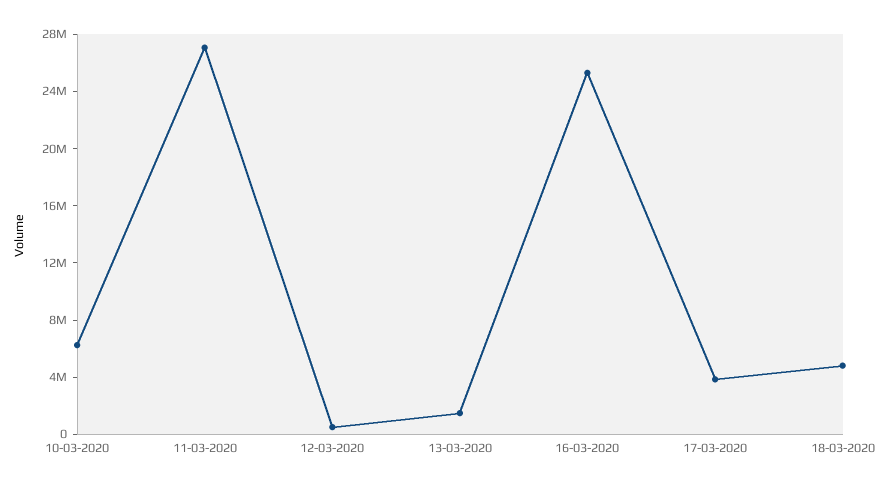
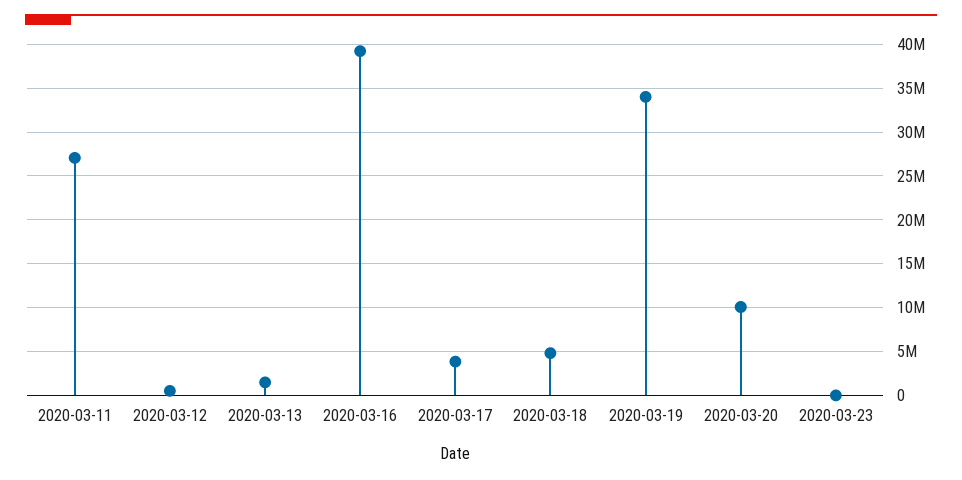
10-03-2020: 6000000 -> none
16-03-2020: 25000000 -> 39000000
2020-03-19: none -> 34000000
2020-03-20: none -> 10000000
2020-03-23: none -> 0

